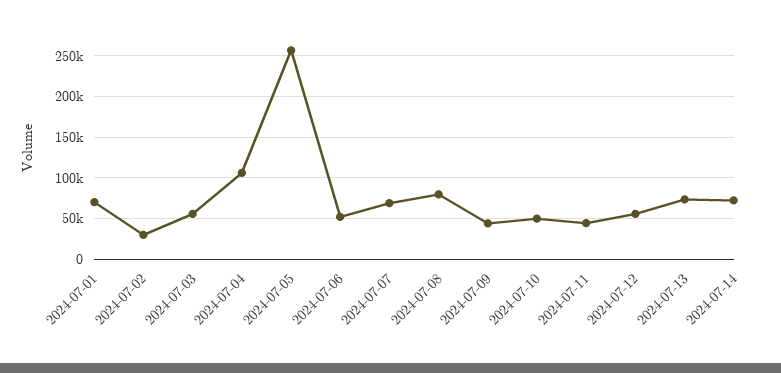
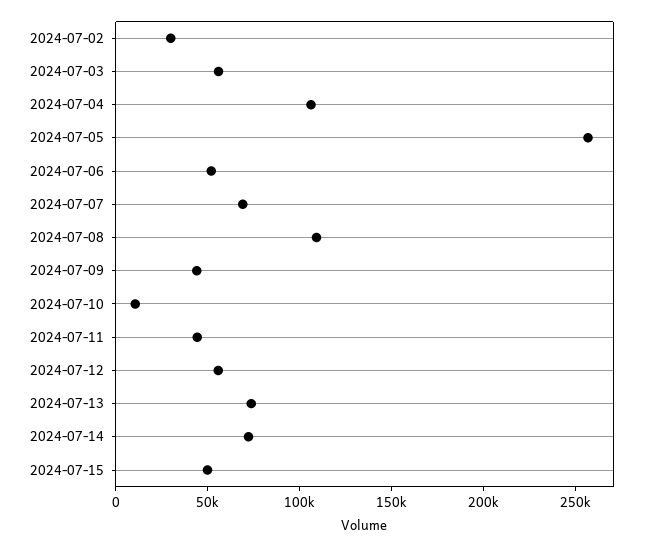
2024-07-01: 70000 -> none
2024-07-08: 80000 -> 110000
2024-07-10: 50000 -> 10000
2024-07-15: none -> 50000

